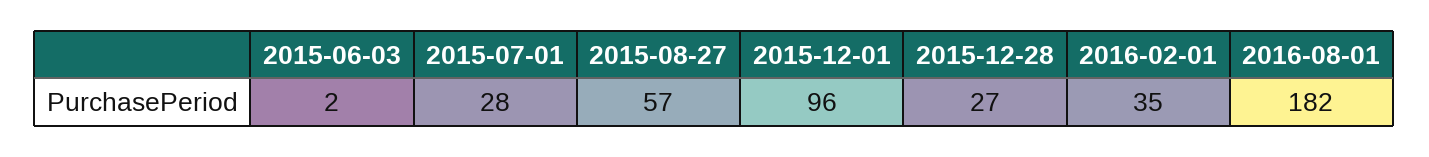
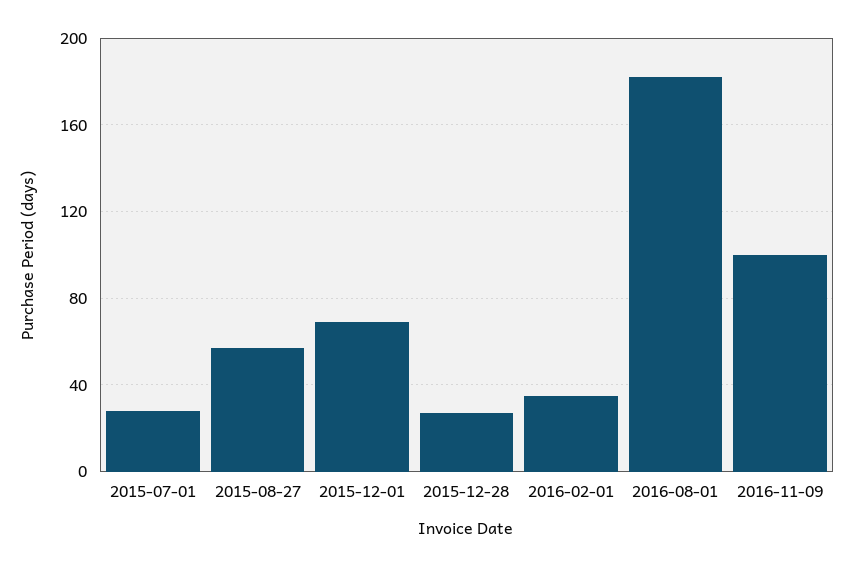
2015-06-03: 2 -> none
2015-12-01: 96 -> 70
2016-11-09: none -> 100

